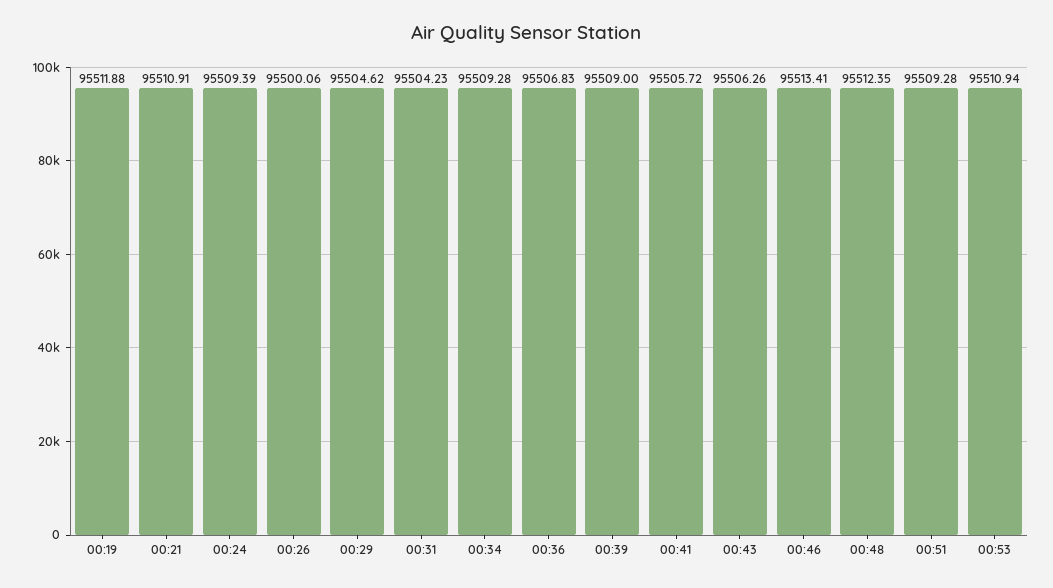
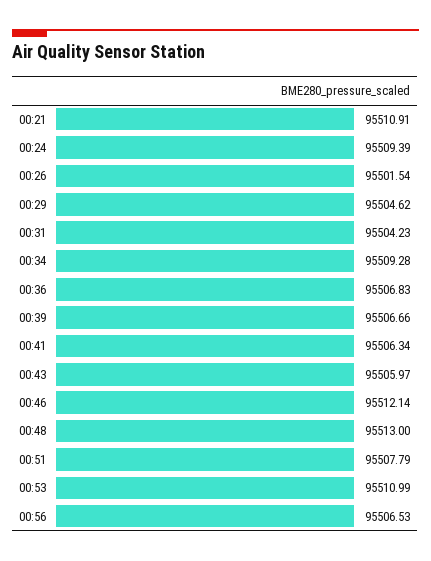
00:19: 95511.88 -> none
00:26: 95500.06 -> 95501.54
00:39: 95509 -> 95506.66
00:41: 95505.72 -> 95506.34
00:43: 95506.26 -> 95505.97
00:46: 95513.41 -> 95512.14
00:48: 95512.35 -> 95513
00:51: 95509.28 -> 95507.79
00:53: 95510.94 -> 95510.99
00:56: none -> 95506.53

